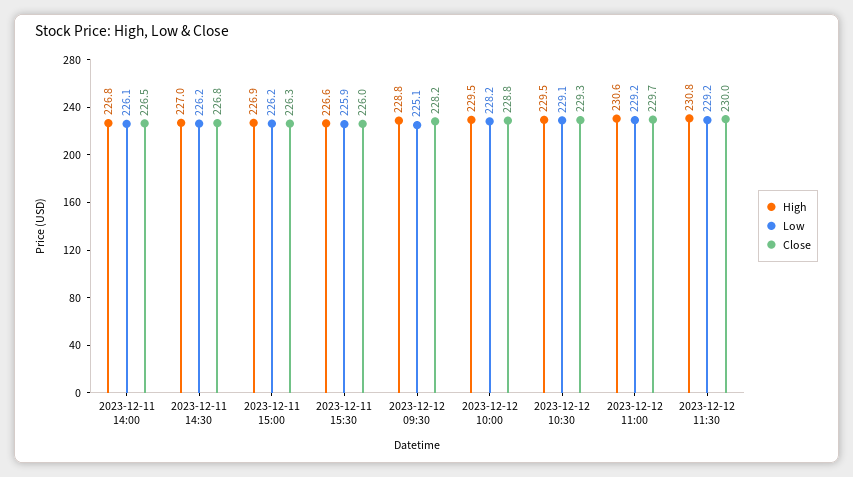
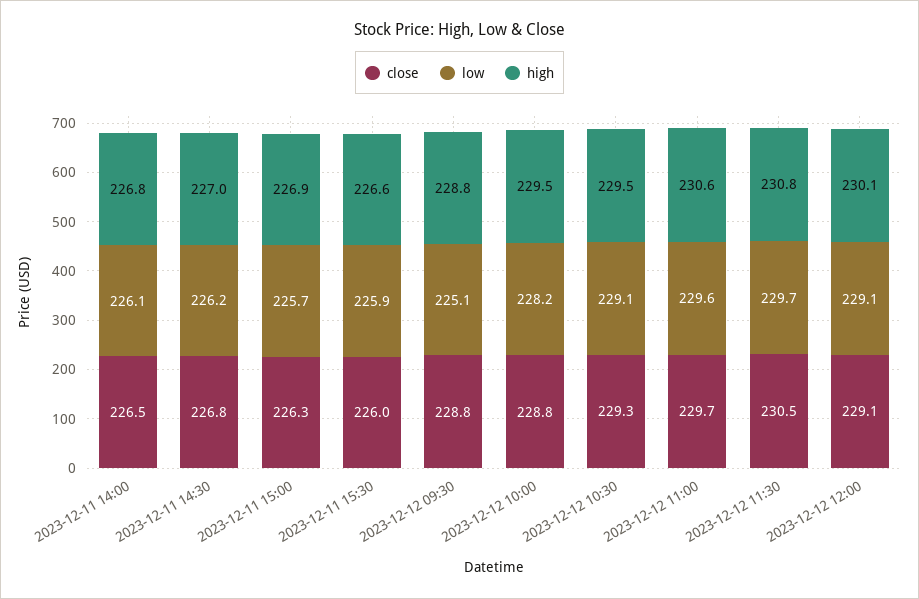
Low, 2023-12-11 15:00: 226.2 -> 225.7
Close, 2023-12-12 09:30: 228.2 -> 228.8
Low, 2023-12-12 11:00: 229.2 -> 229.6
Low, 2023-12-12 11:30: 229.2 -> 229.7
Close, 2023-12-12 11:30: 230 -> 230.5
Close, 2023-12-12 12:00: none -> 229.1
Low, 2023-12-12 12:00: none -> 229.1
High, 2023-12-12 12:00: none -> 230.1

